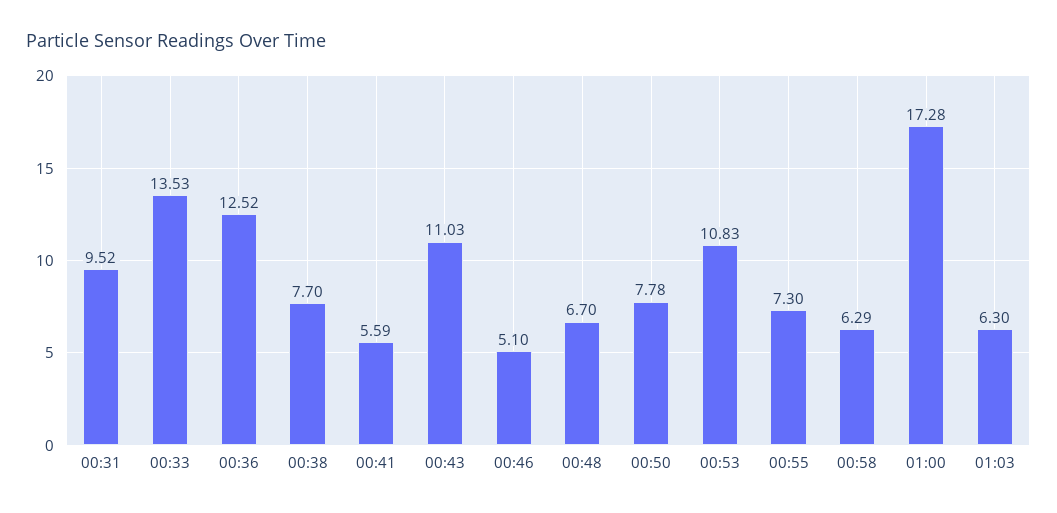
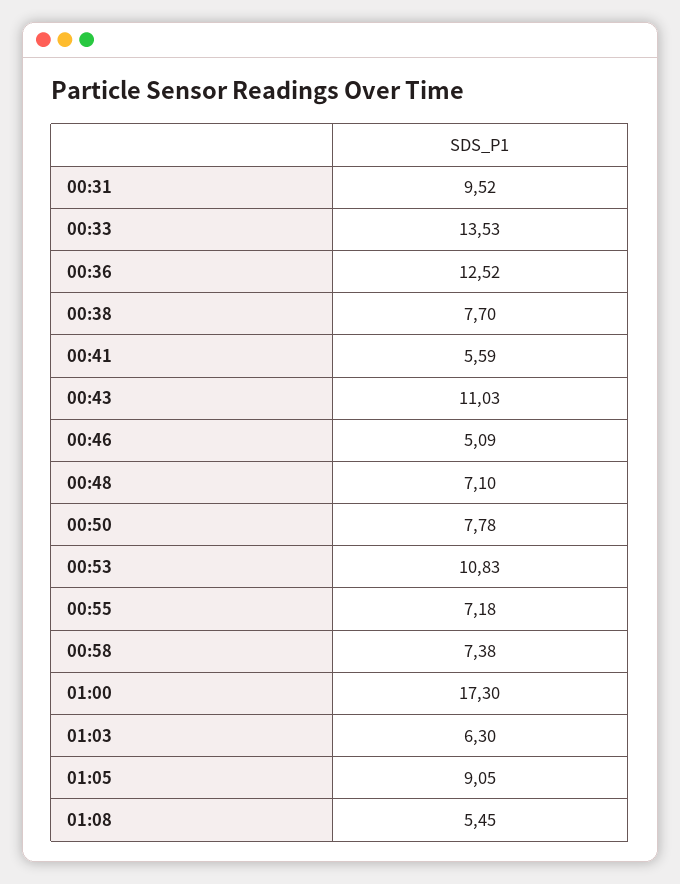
00:46: 5.1 -> 5.09
00:48: 6.7 -> 7.1
00:55: 7.3 -> 7.18
00:58: 6.29 -> 7.38
01:00: 17.28 -> 17.3
01:05: none -> 9.05
01:08: none -> 5.45

